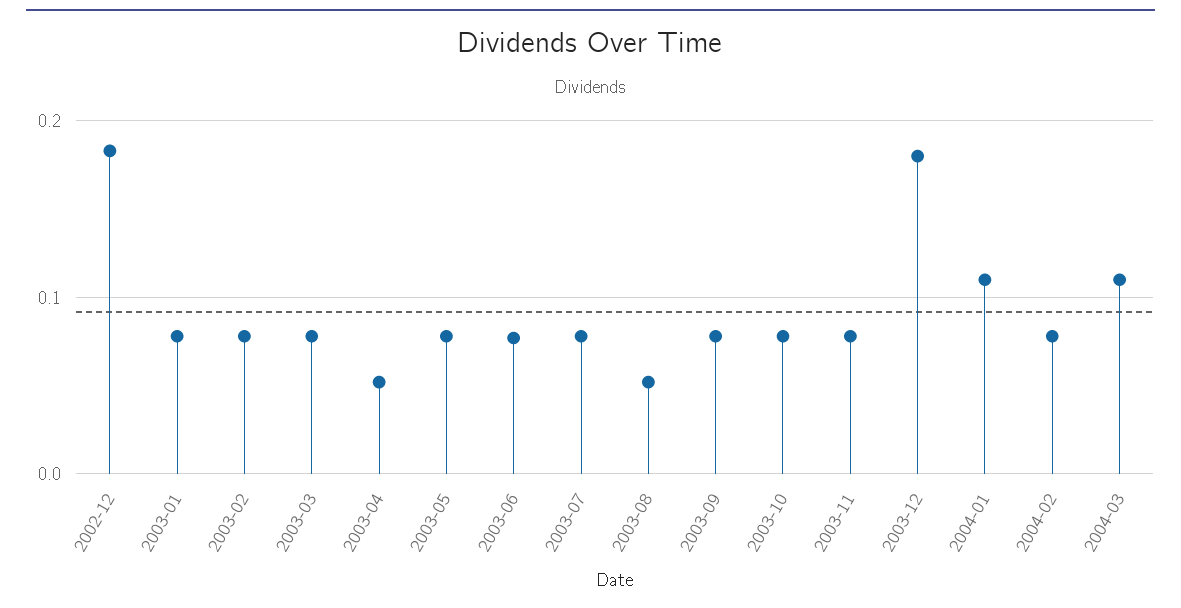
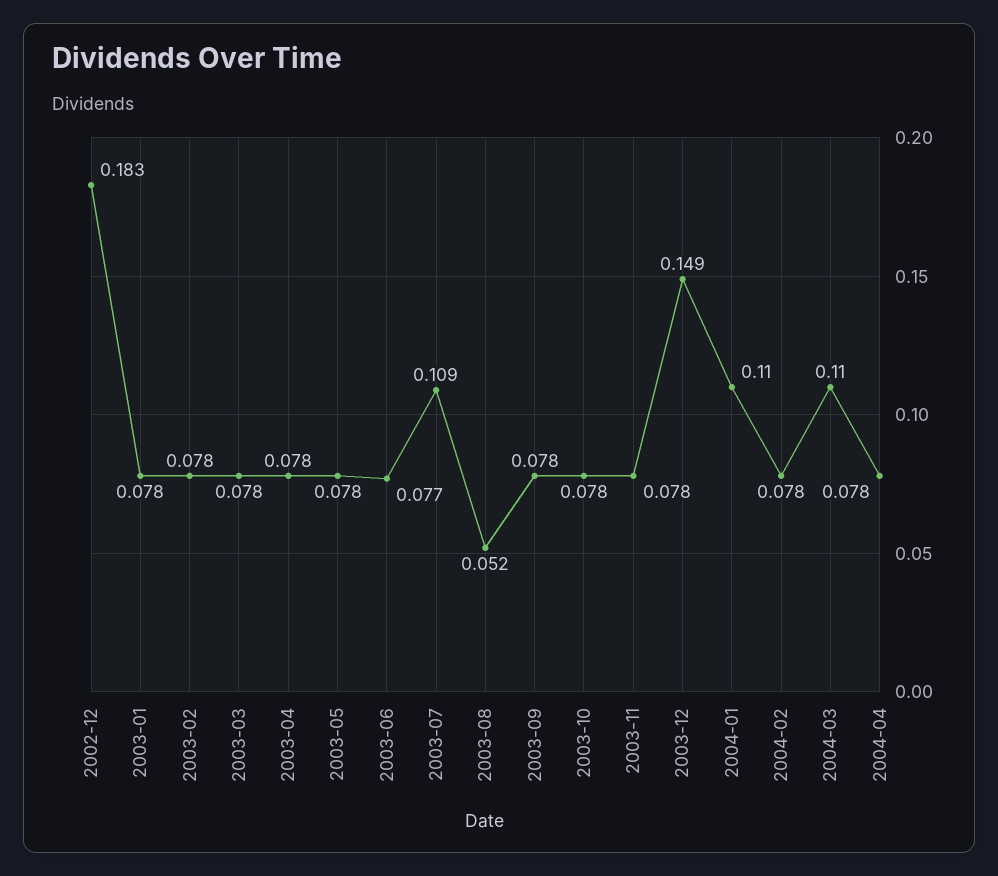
2003-04: 0.05 -> 0.078
2003-07: 0.08 -> 0.109
2003-12: 0.18 -> 0.149
2004-04: none -> 0.078

